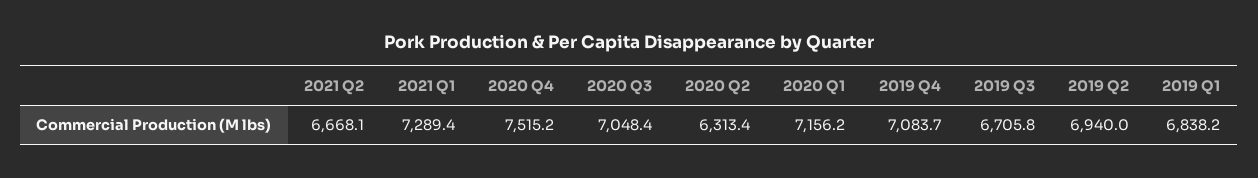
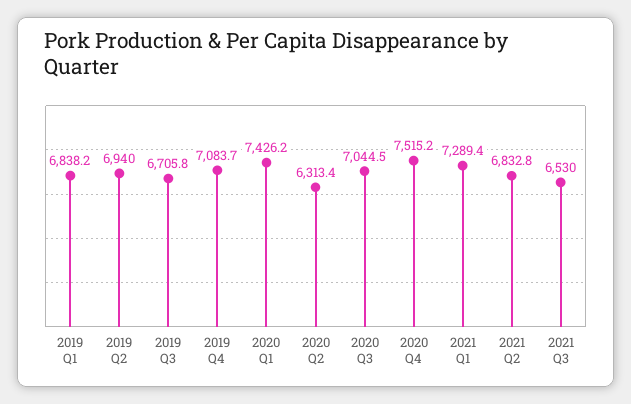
2021 Q2: 6668.1 -> 6832.8
2020 Q3: 7048.4 -> 7044.5
2020 Q1: 7156.2 -> 7426.2
2021 Q3: none -> 6530

